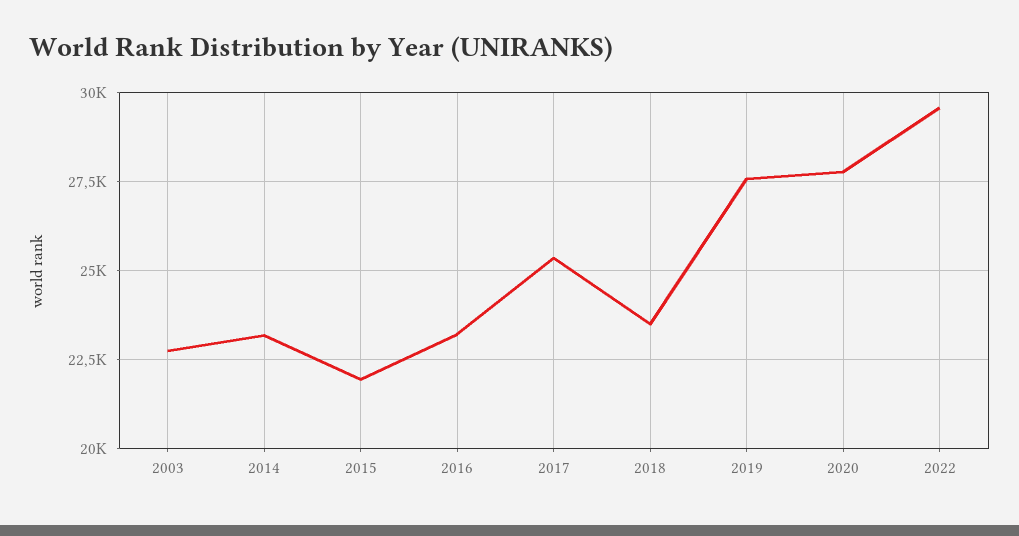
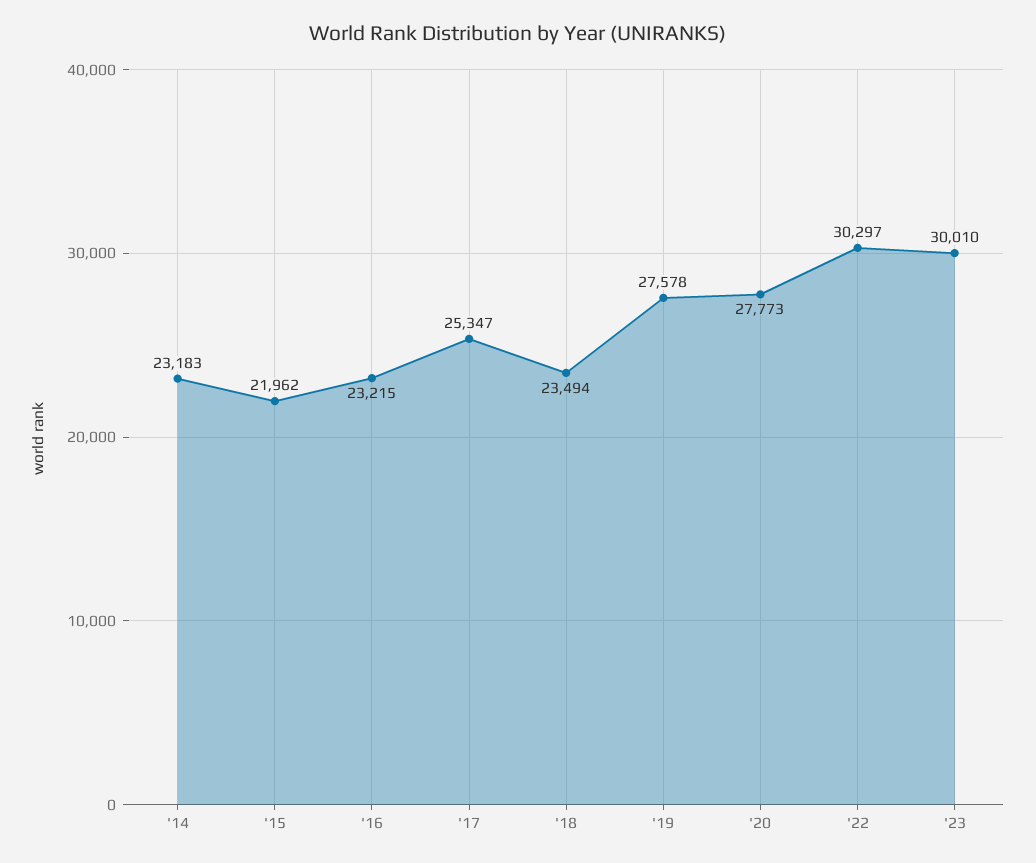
2003: 22750 -> none
2022: 29500 -> 30297
'23: none -> 30010

